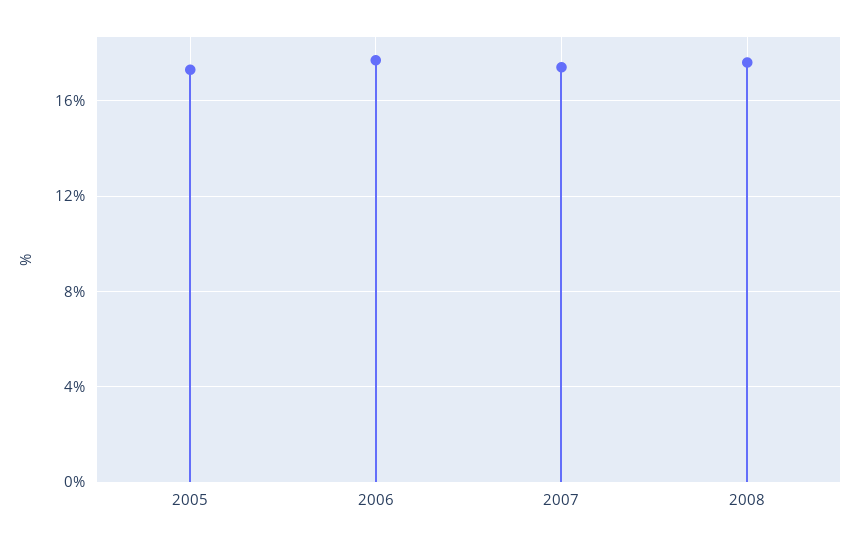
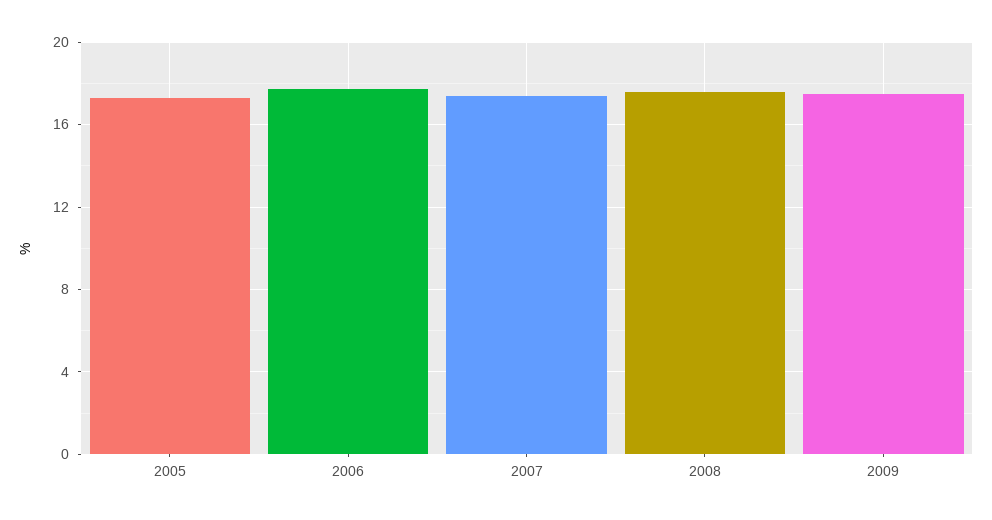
2009: none -> 17.5

